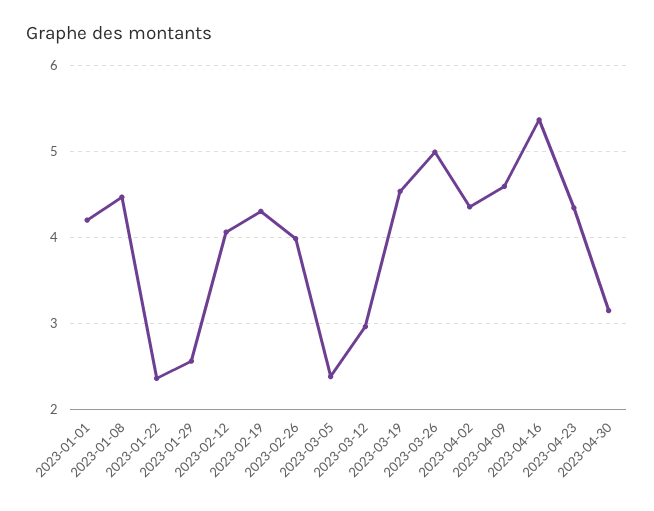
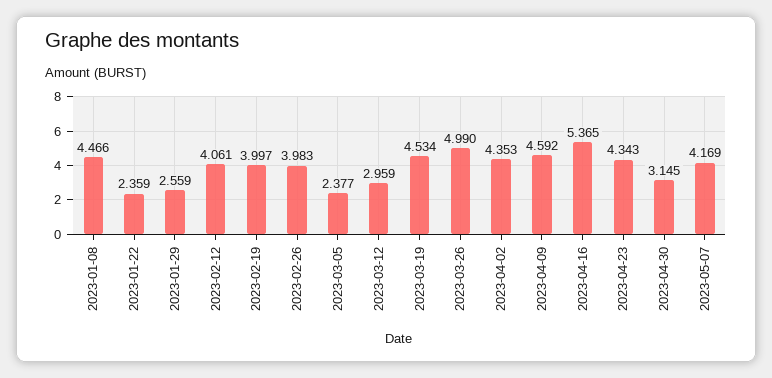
2023-01-01: 4.2 -> none
2023-02-19: 4.3 -> 3.997
2023-05-07: none -> 4.169

